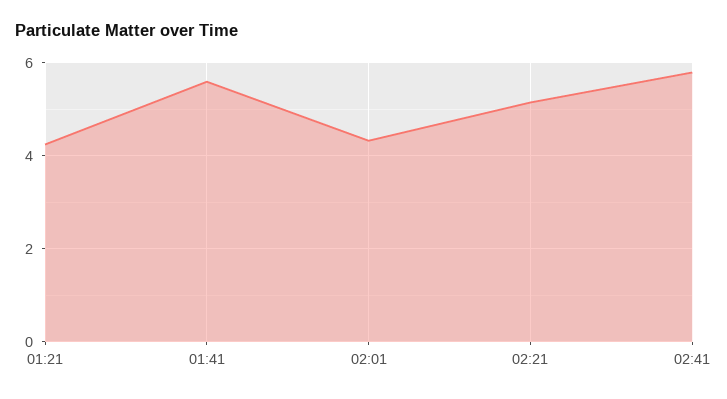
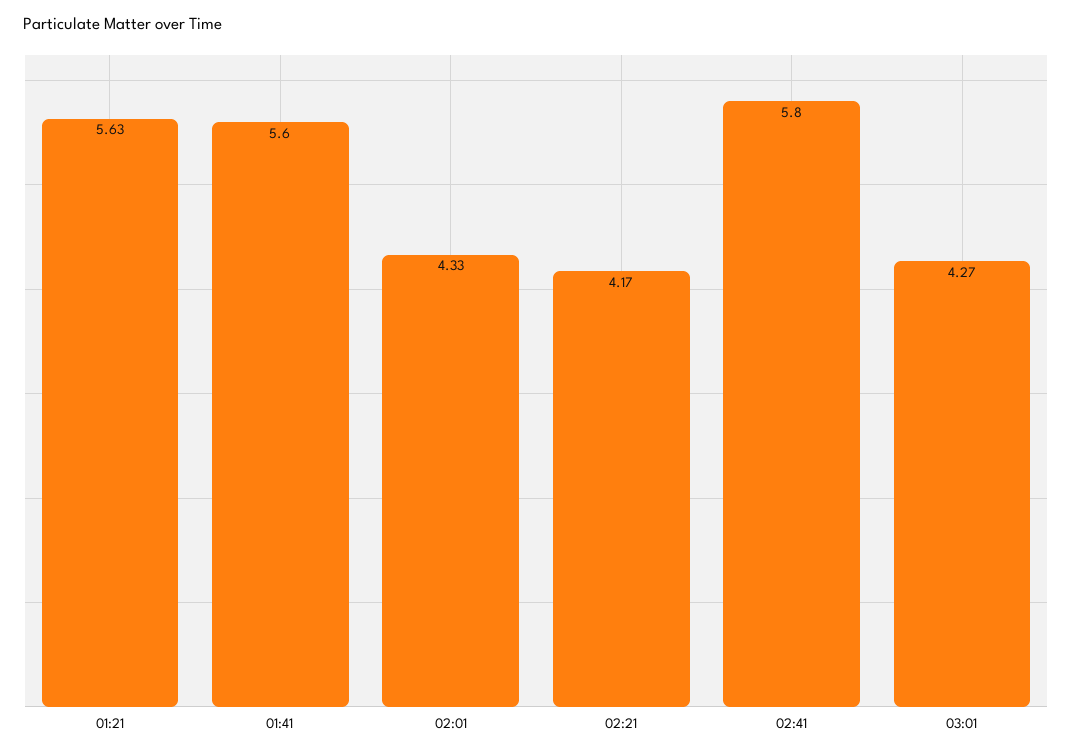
01:21: 4.2 -> 5.63
02:21: 5.2 -> 4.17
03:01: none -> 4.27

